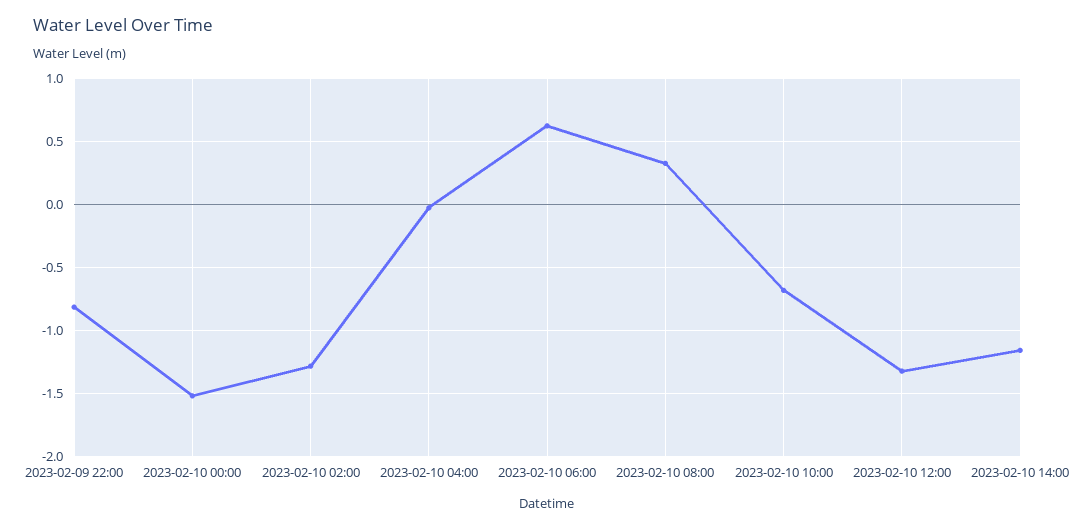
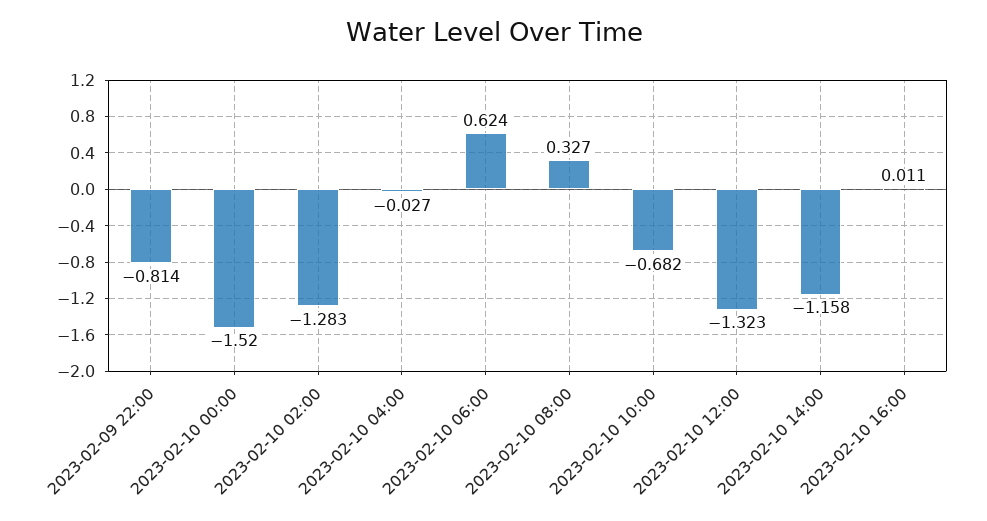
2023-02-10 16:00: none -> 0.011

